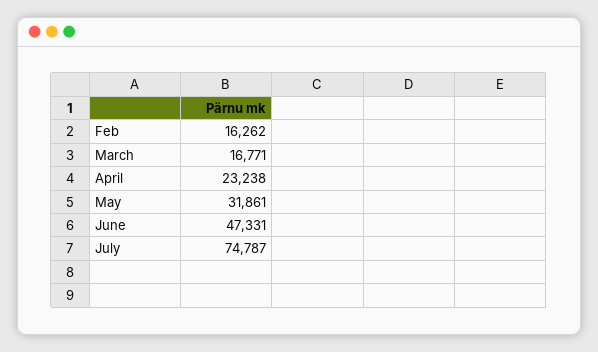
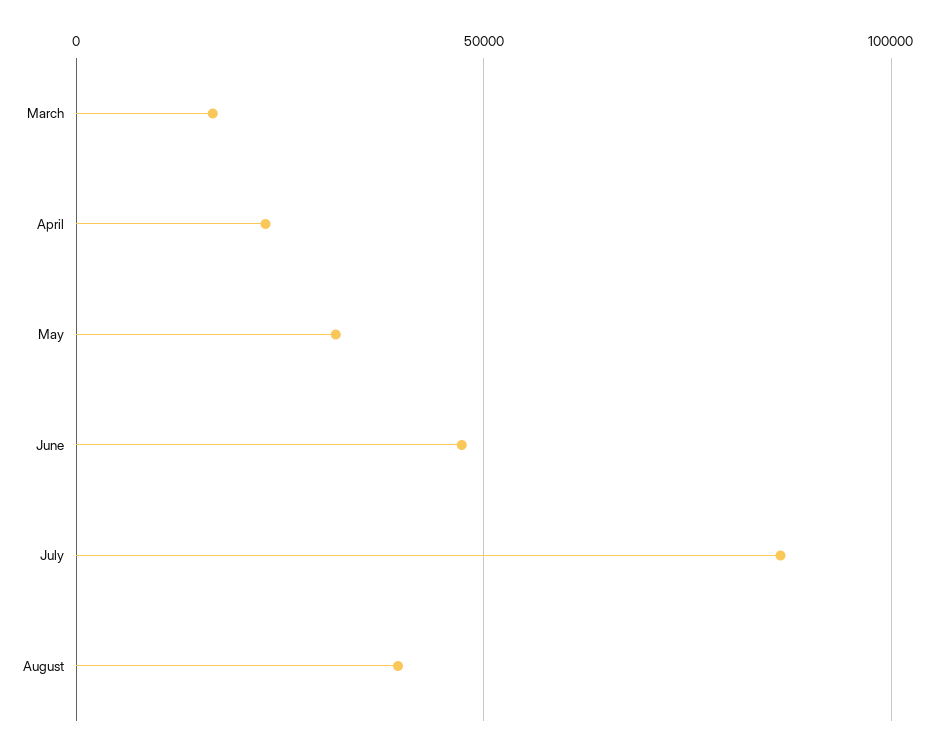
Feb: 16262 -> none
July: 74787 -> 85000
August: none -> 40000

